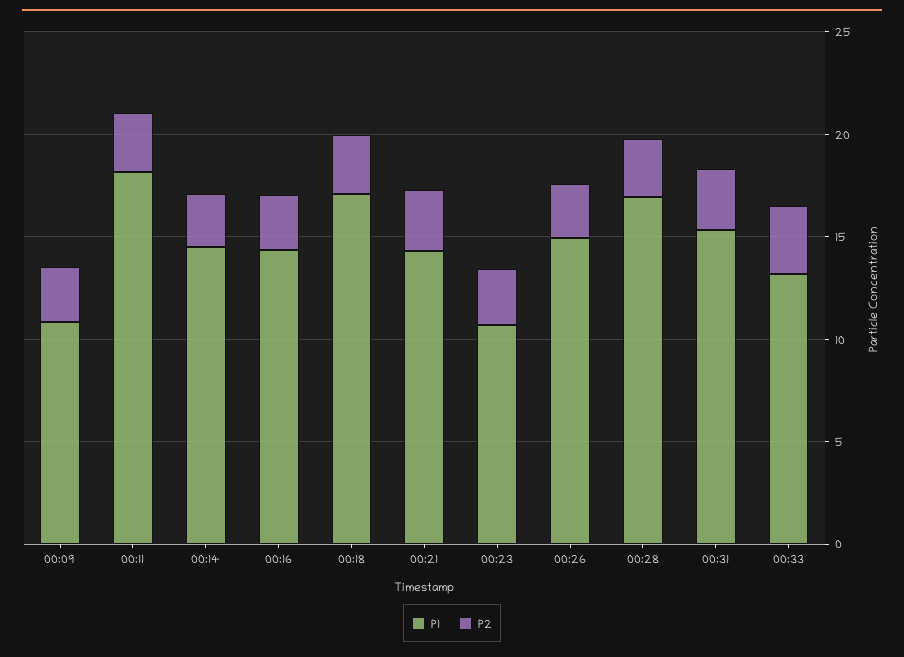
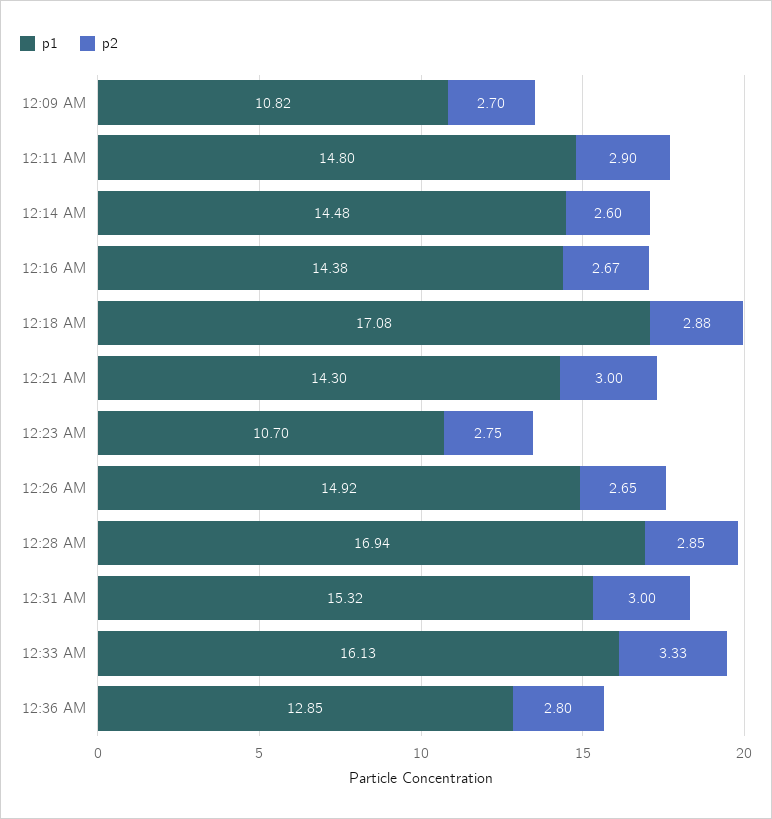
P1, 00:11: 18 -> 14.8
P1, 00:33: 13 -> 16.13
P1, 12:36 AM: none -> 12.85
P2, 12:36 AM: none -> 2.8

